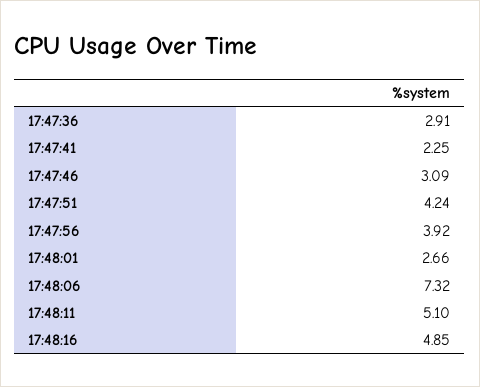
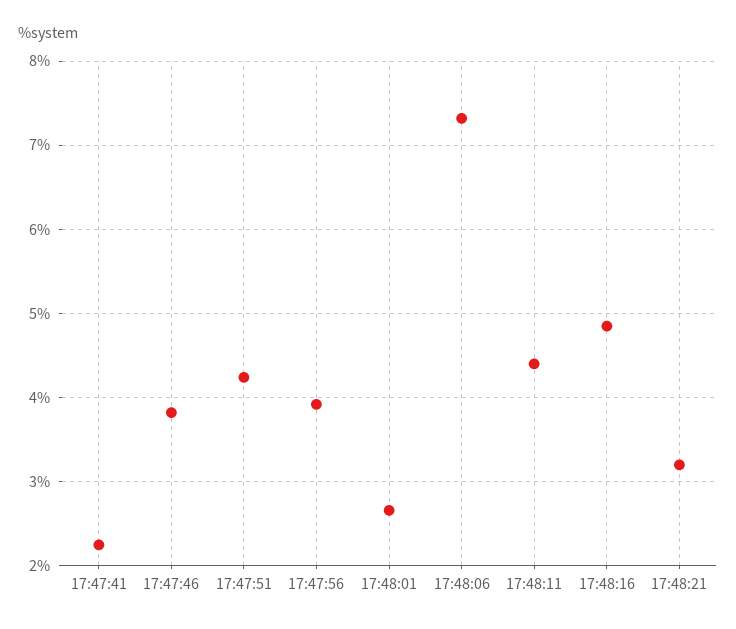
17:47:36: 2.91 -> none
17:47:46: 3.09 -> 3.8
17:48:11: 5.1 -> 4.4
17:48:21: none -> 3.2

